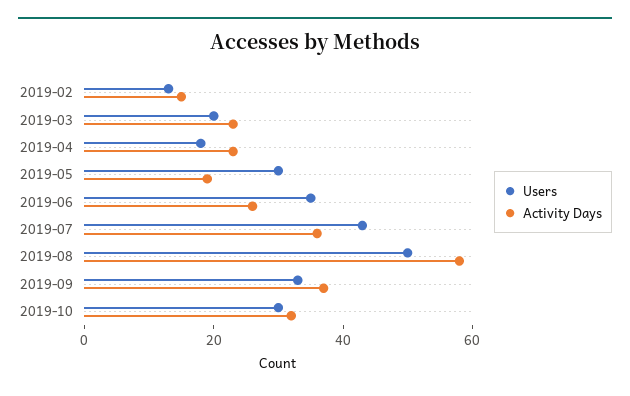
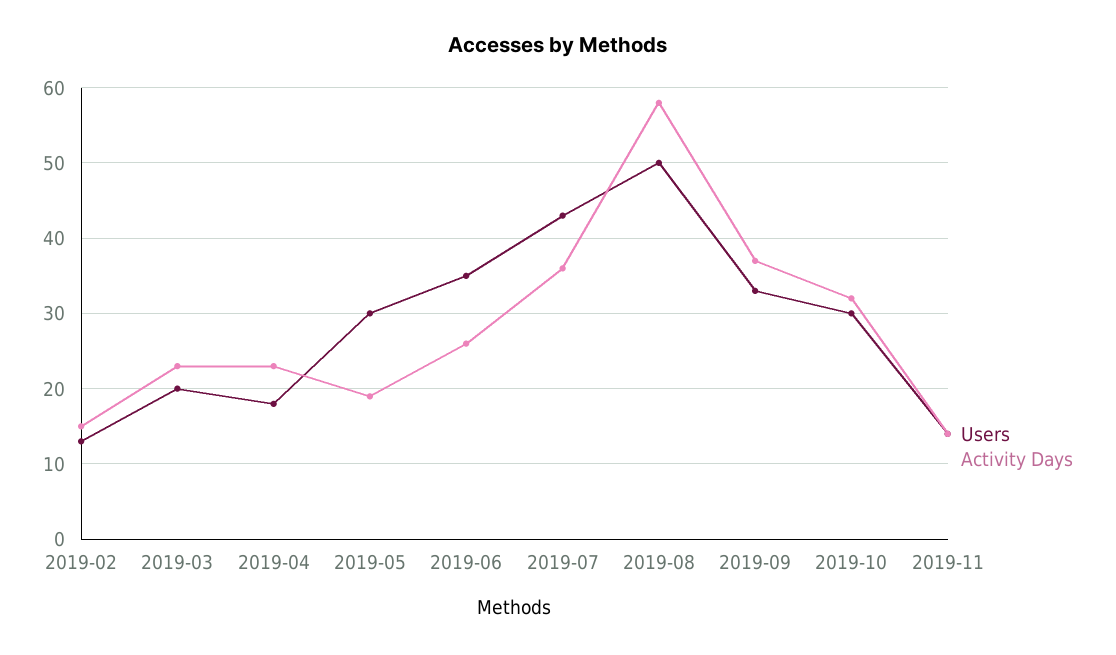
Users, 2019-11: none -> 14
Activity Days, 2019-11: none -> 14

